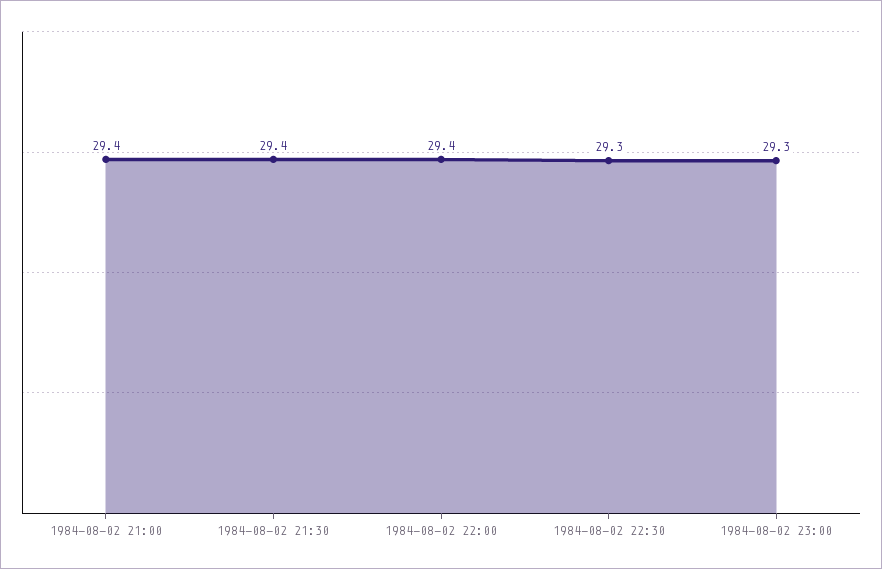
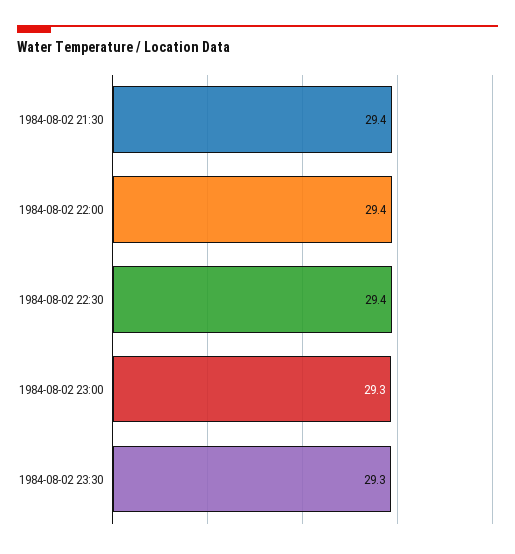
1984-08-02 21:00: 29.4 -> none
1984-08-02 22:30: 29.3 -> 29.4
1984-08-02 23:30: none -> 29.3

